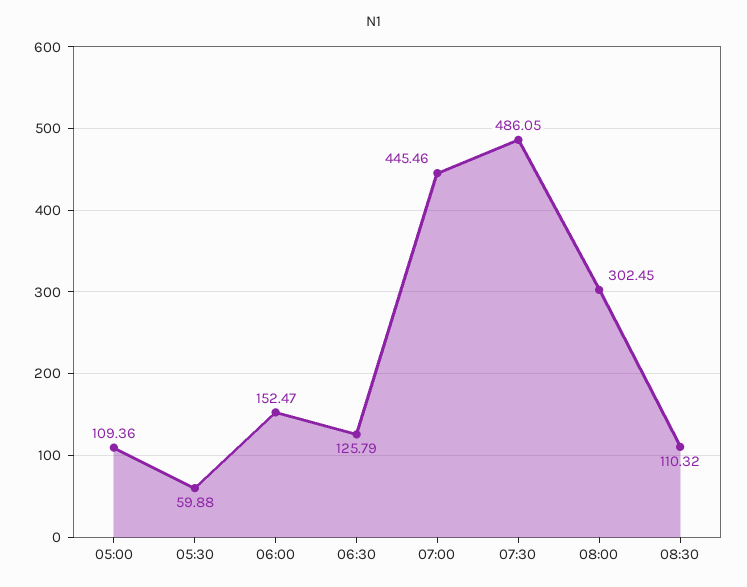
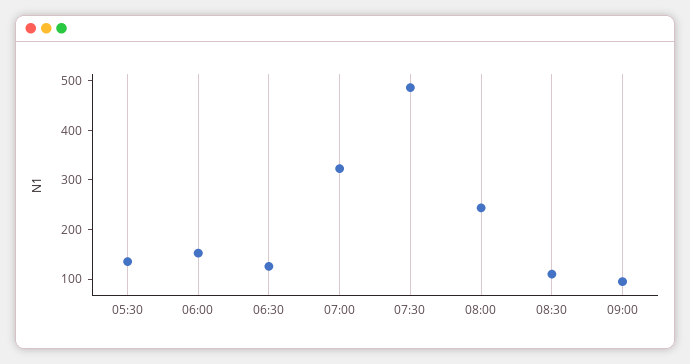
05:00: 109.36 -> none
05:30: 59.88 -> 140
07:00: 445.46 -> 320
08:00: 302.45 -> 240
09:00: none -> 100

